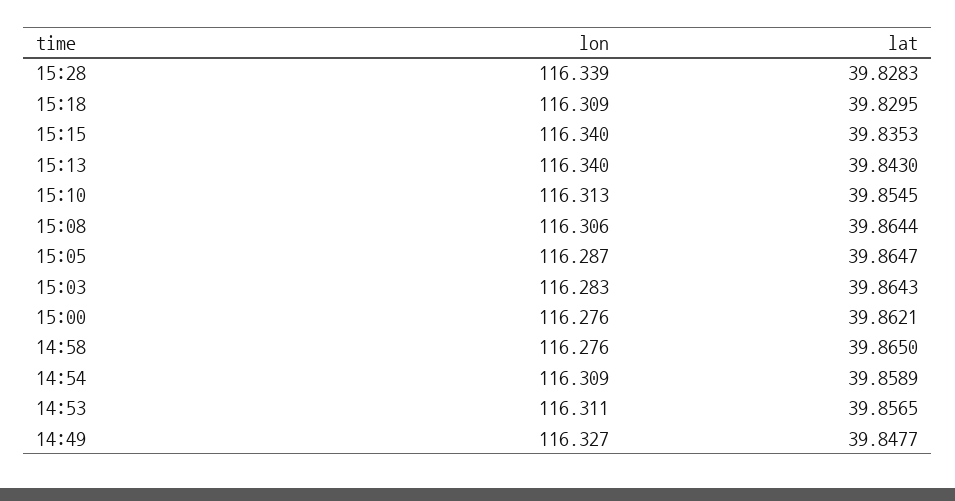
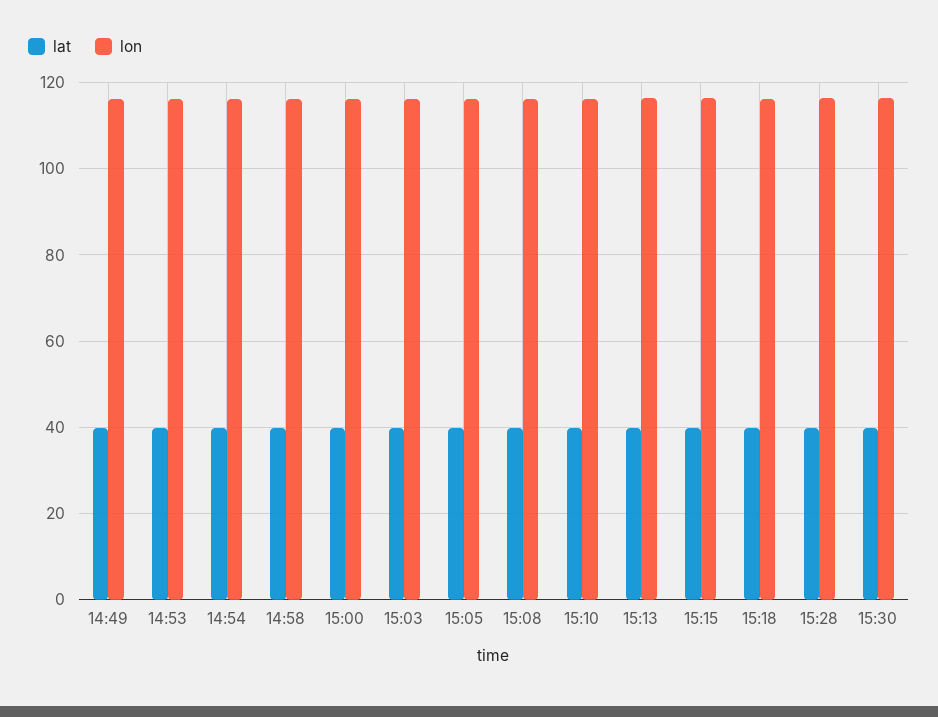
lat, 15:30: none -> 40
lon, 15:30: none -> 116

